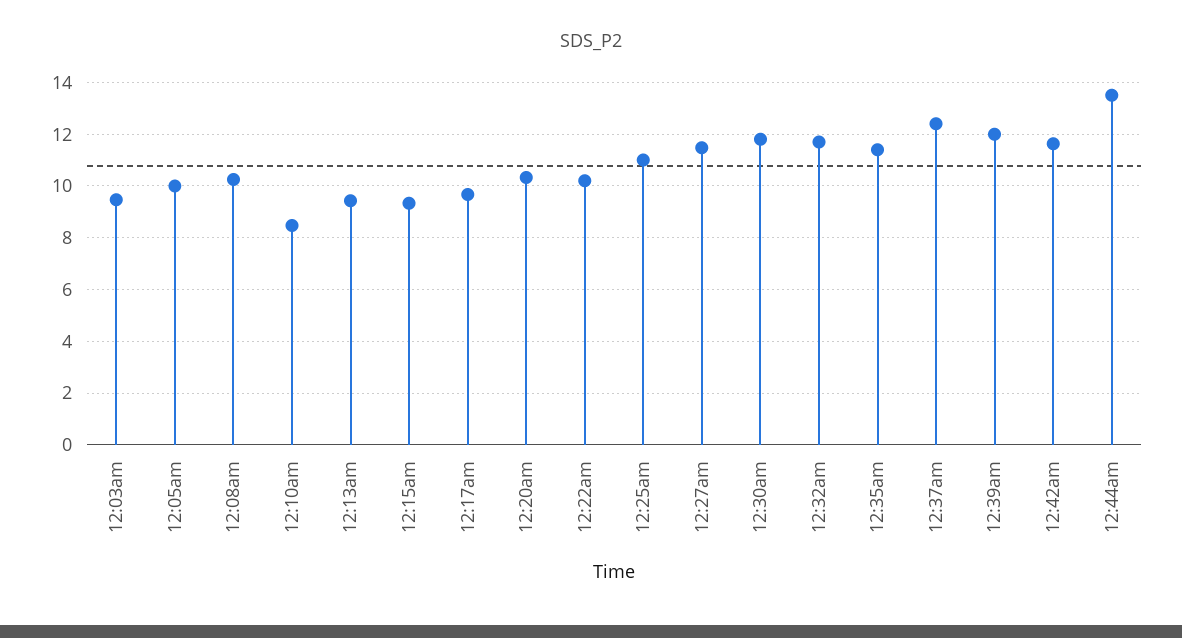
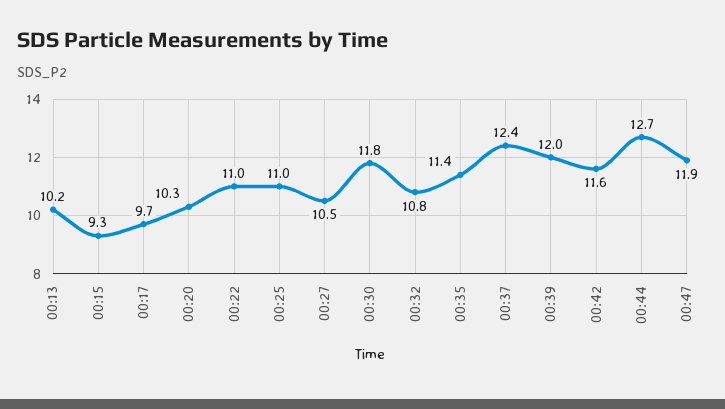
12:03am: 9.5 -> none
12:05am: 10 -> none
12:08am: 10.25 -> none
12:10am: 8.5 -> none
12:13am: 9.5 -> 10.2
12:22am: 10.25 -> 11
12:27am: 11.5 -> 10.5
12:32am: 11.75 -> 10.8
12:44am: 13.5 -> 12.7
00:47: none -> 11.9

